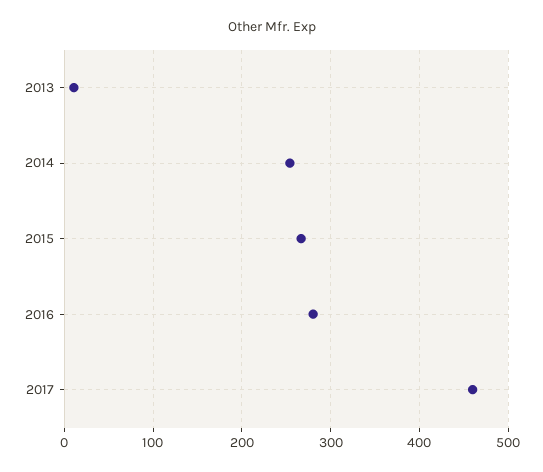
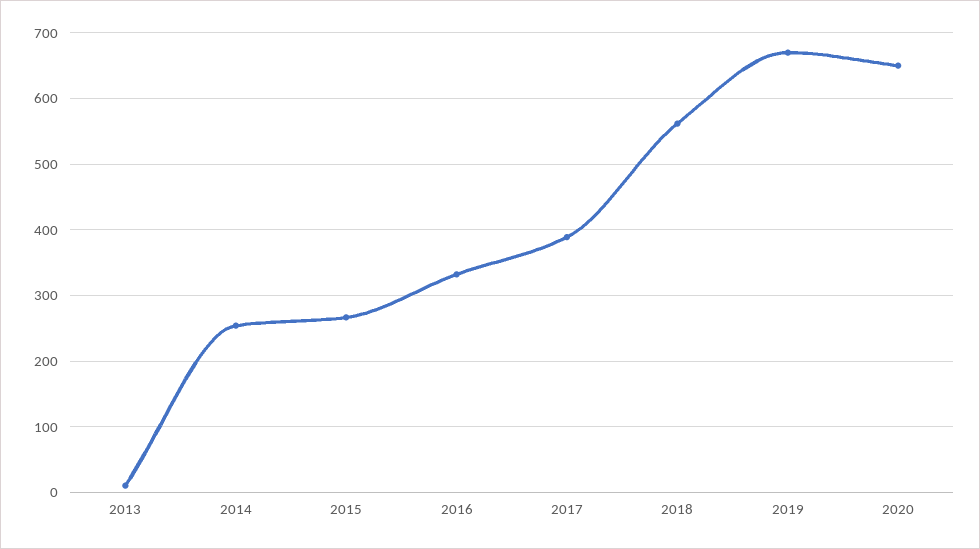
2016: 280 -> 330
2017: 460 -> 390
2018: none -> 560
2019: none -> 670
2020: none -> 650

